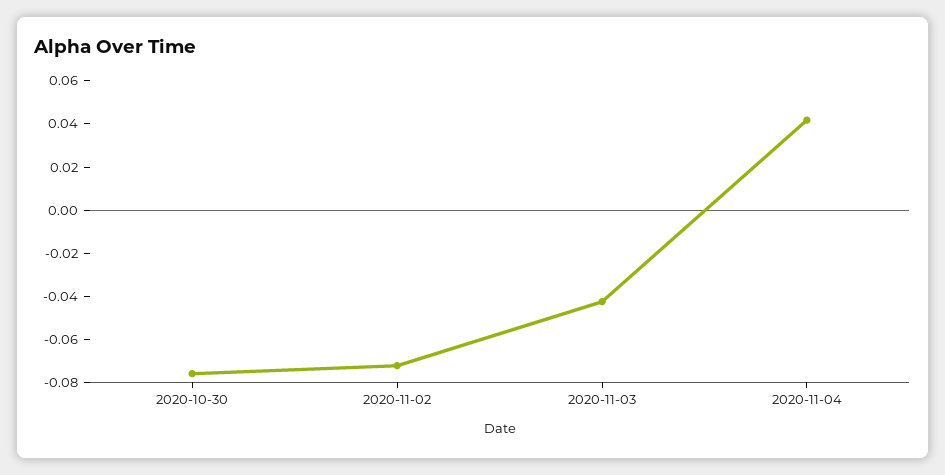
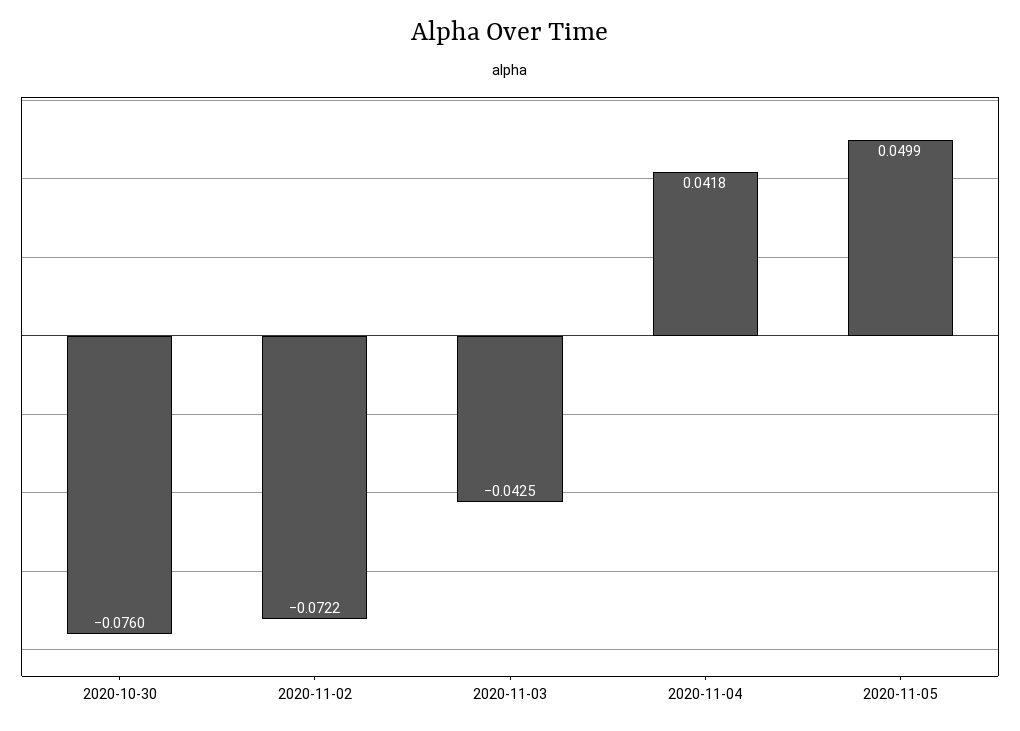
2020-11-05: none -> 0.0499

